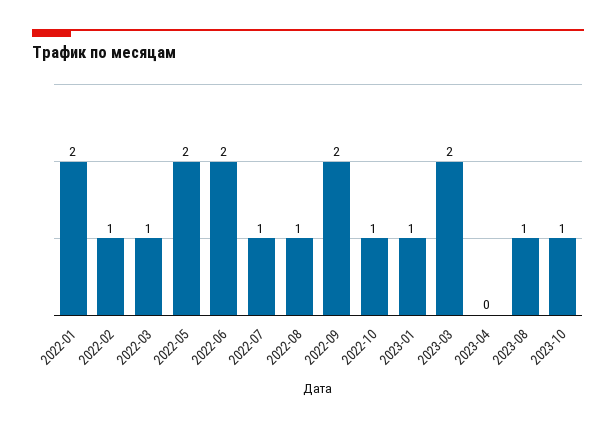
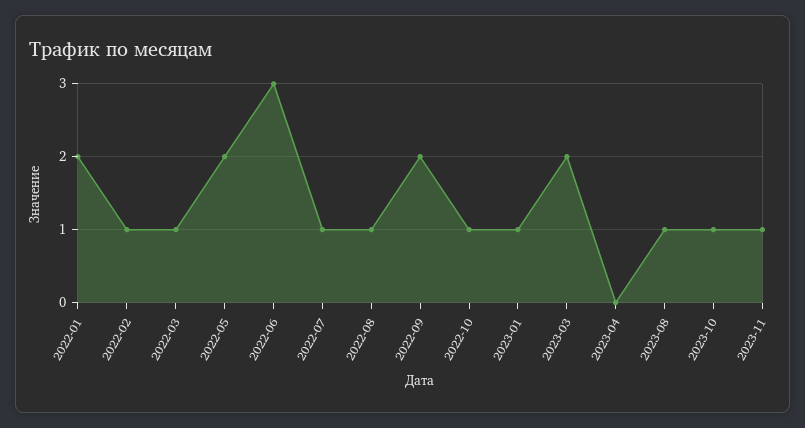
2022-06: 2 -> 3
2023-11: none -> 1

